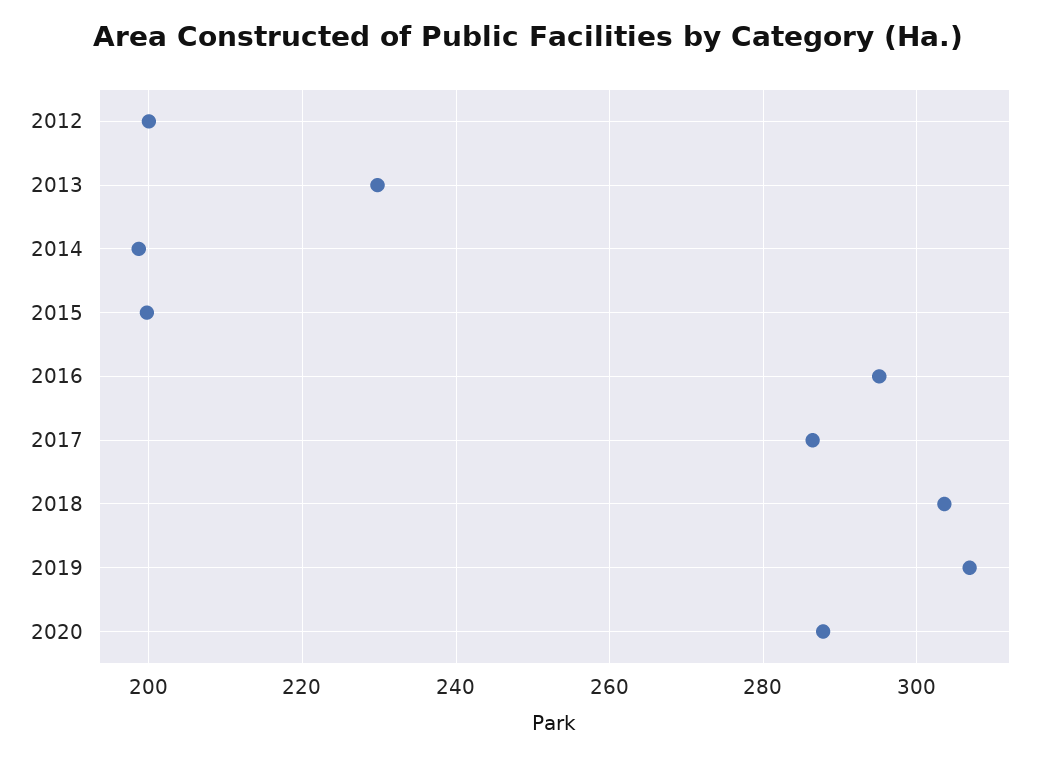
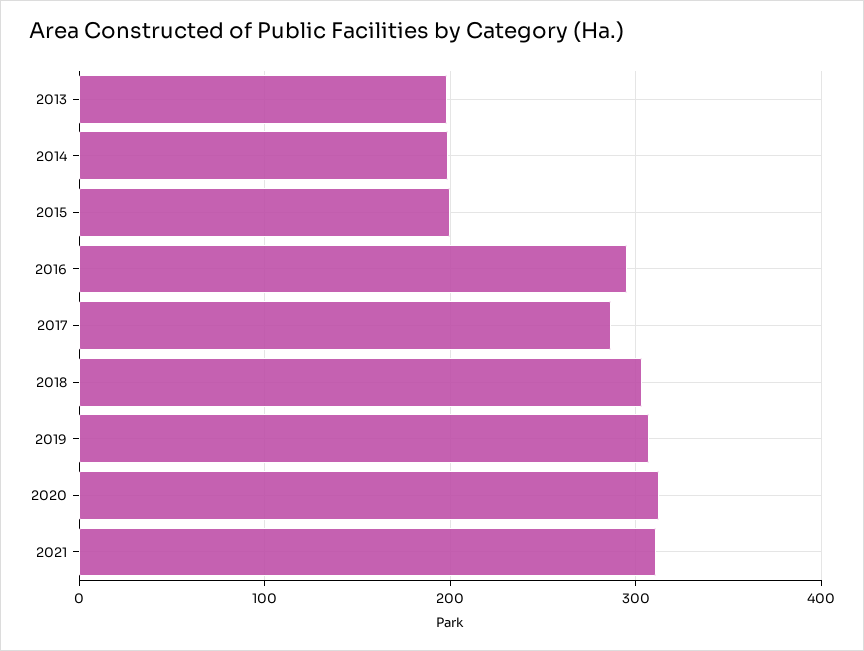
2012: 200 -> none
2013: 230 -> 200
2020: 288 -> 310
2021: none -> 310

